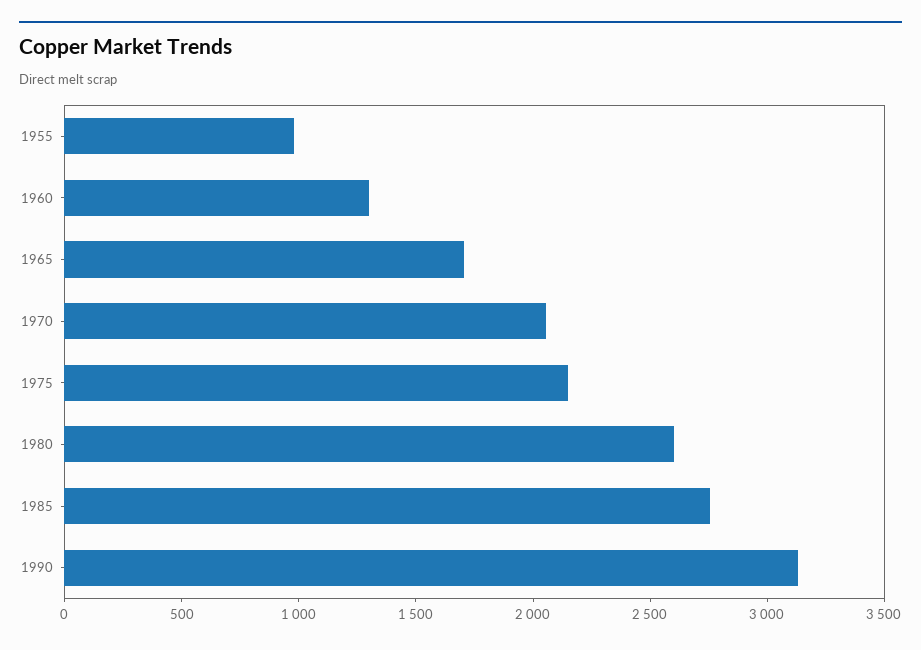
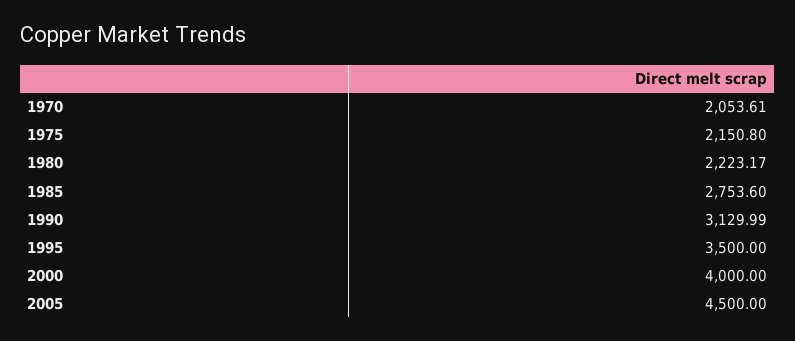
1955: 1000 -> none
1960: 1300 -> none
1965: 1700 -> none
1980: 2600 -> 2223.17
1995: none -> 3500
2000: none -> 4000
2005: none -> 4500

